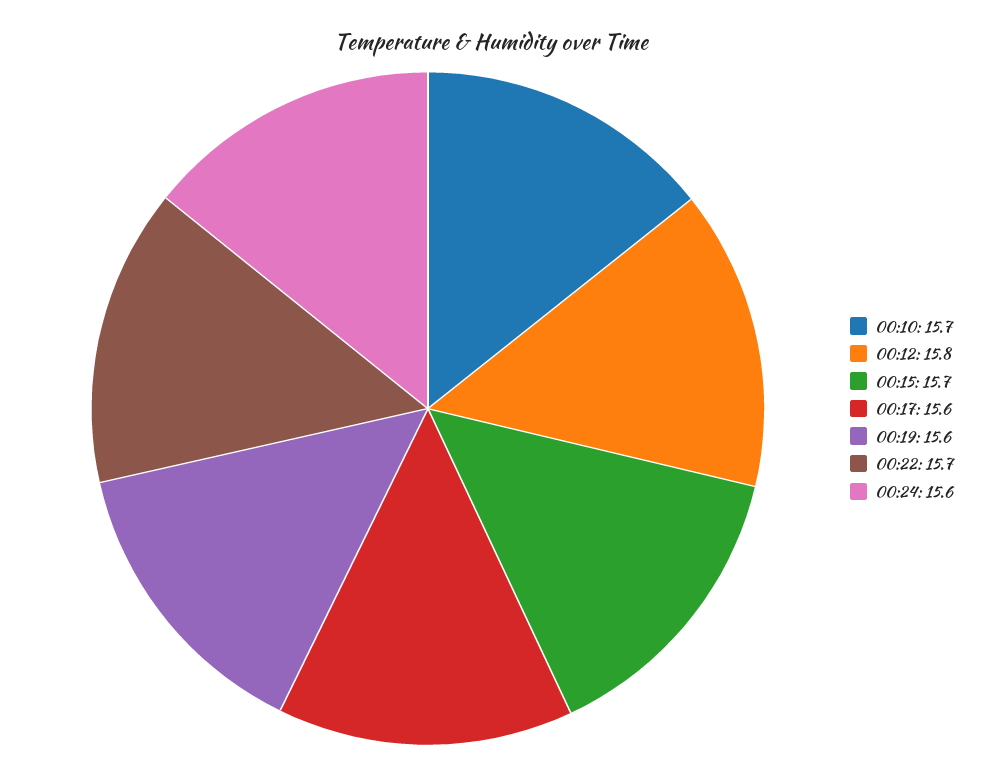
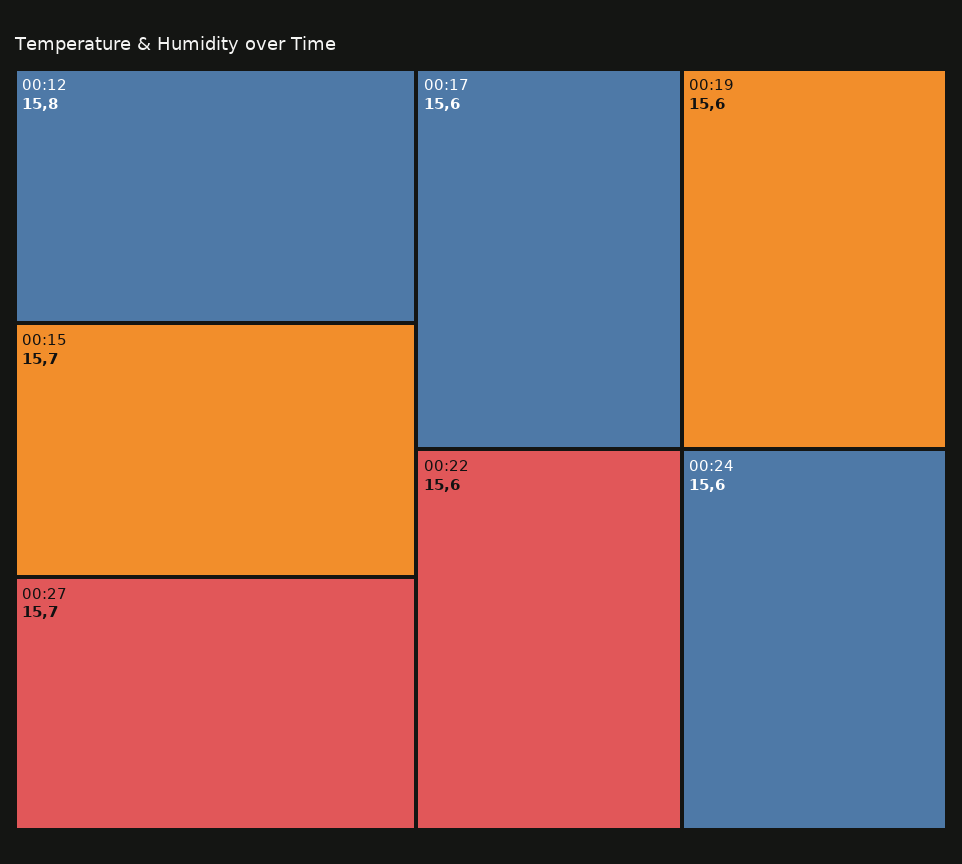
00:10: 15.7 -> none
00:22: 15.7 -> 15.6
00:27: none -> 15.7

